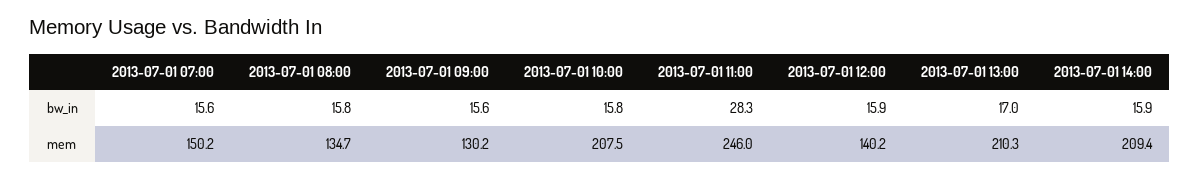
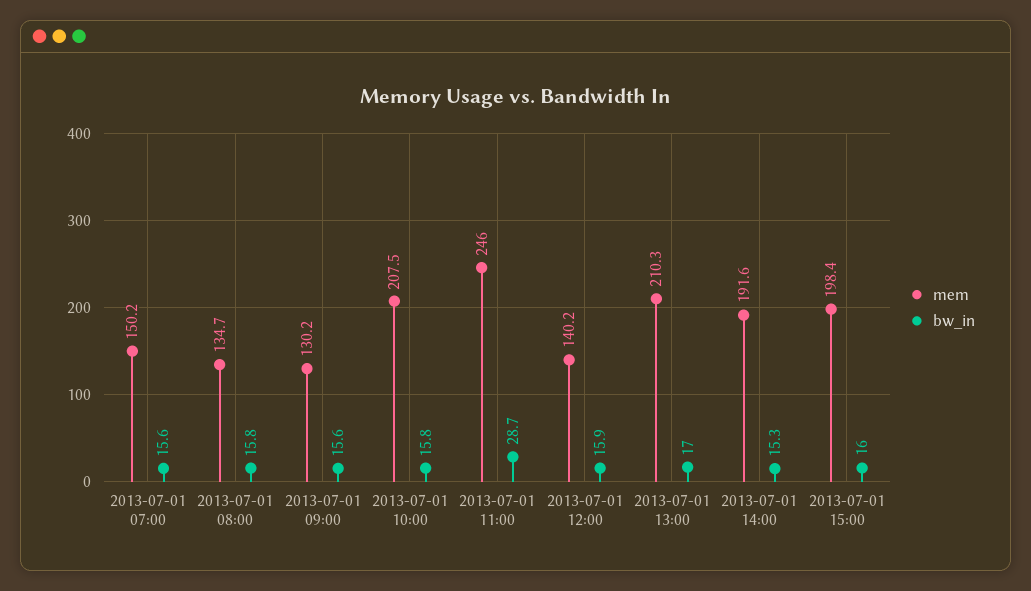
bw_in, 2013-07-01 11:00: 28.3 -> 28.7
bw_in, 2013-07-01 14:00: 15.9 -> 15.3
mem, 2013-07-01 14:00: 209.4 -> 191.6
mem, 2013-07-01 15:00: none -> 198.4
bw_in, 2013-07-01 15:00: none -> 16

